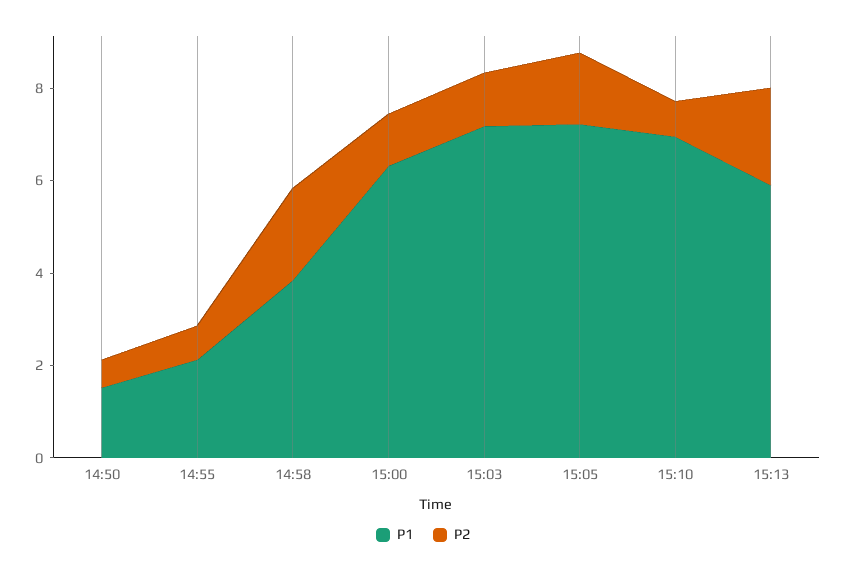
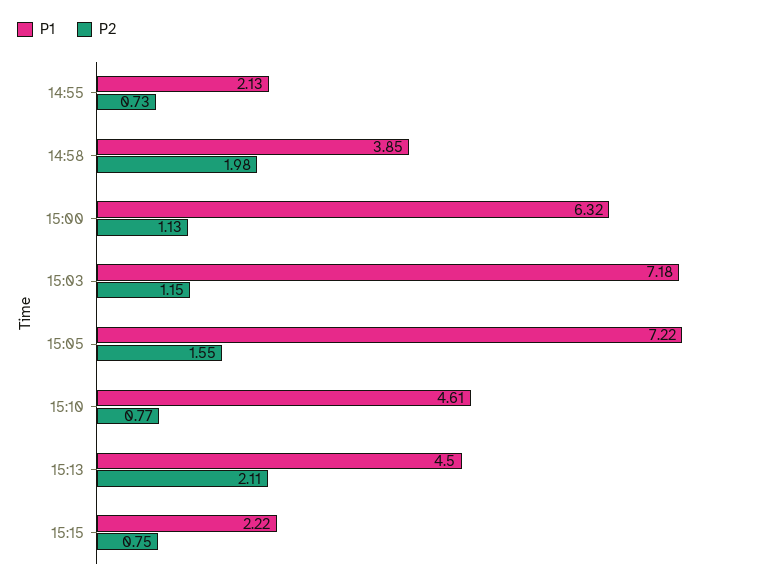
P1, 14:50: 1.5 -> none
P2, 14:50: 0.5 -> none
P1, 15:10: 7 -> 4.61
P1, 15:13: 6 -> 4.5
P1, 15:15: none -> 2.22
P2, 15:15: none -> 0.75

